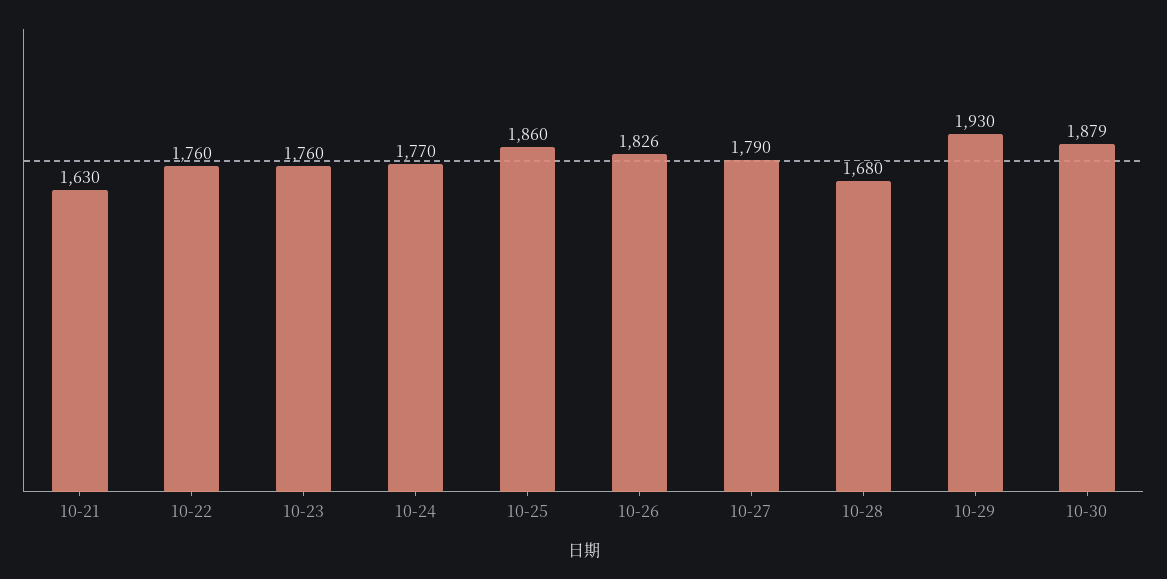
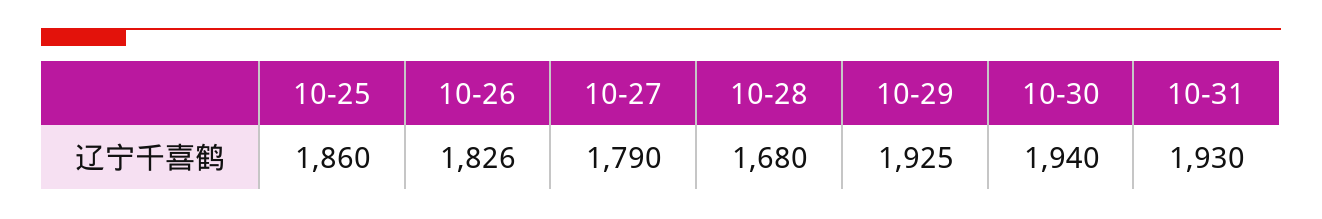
10-21: 1630 -> none
10-22: 1760 -> none
10-23: 1760 -> none
10-24: 1770 -> none
10-29: 1930 -> 1925
10-30: 1879 -> 1940
10-31: none -> 1930

